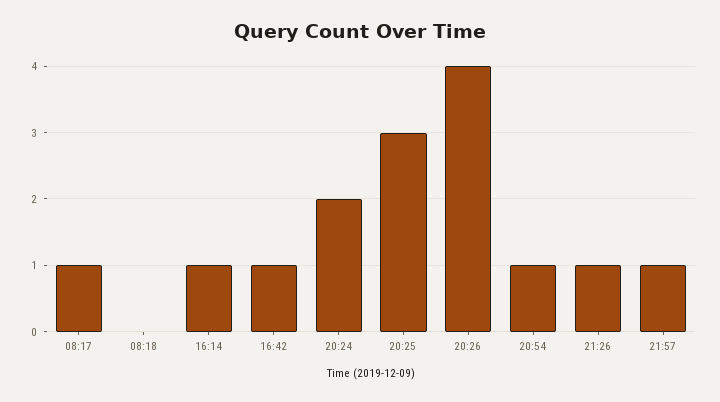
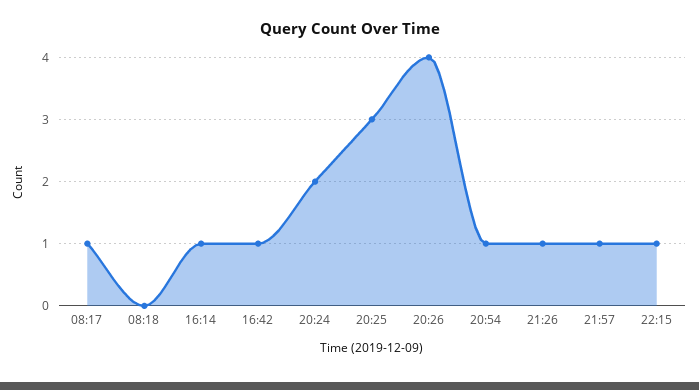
22:15: none -> 1

